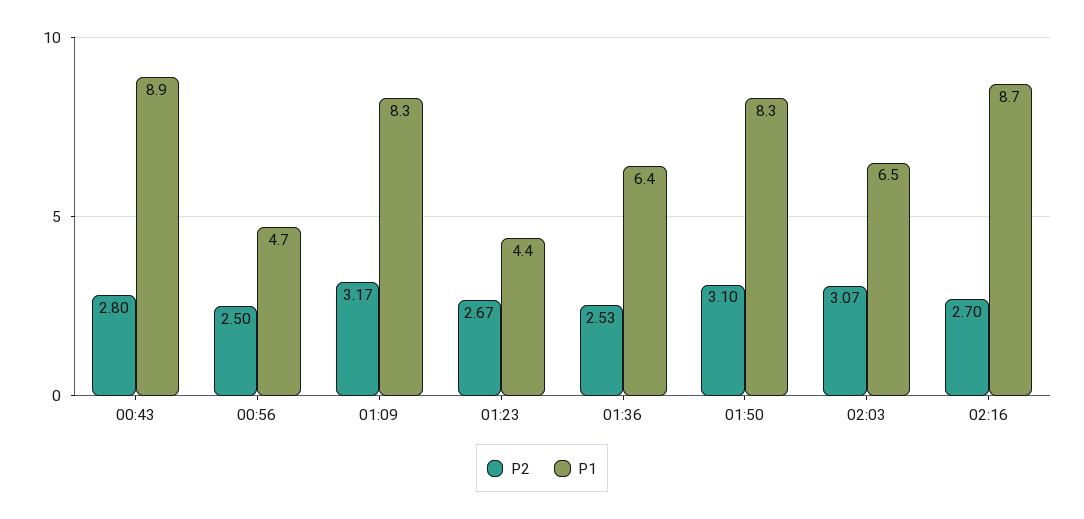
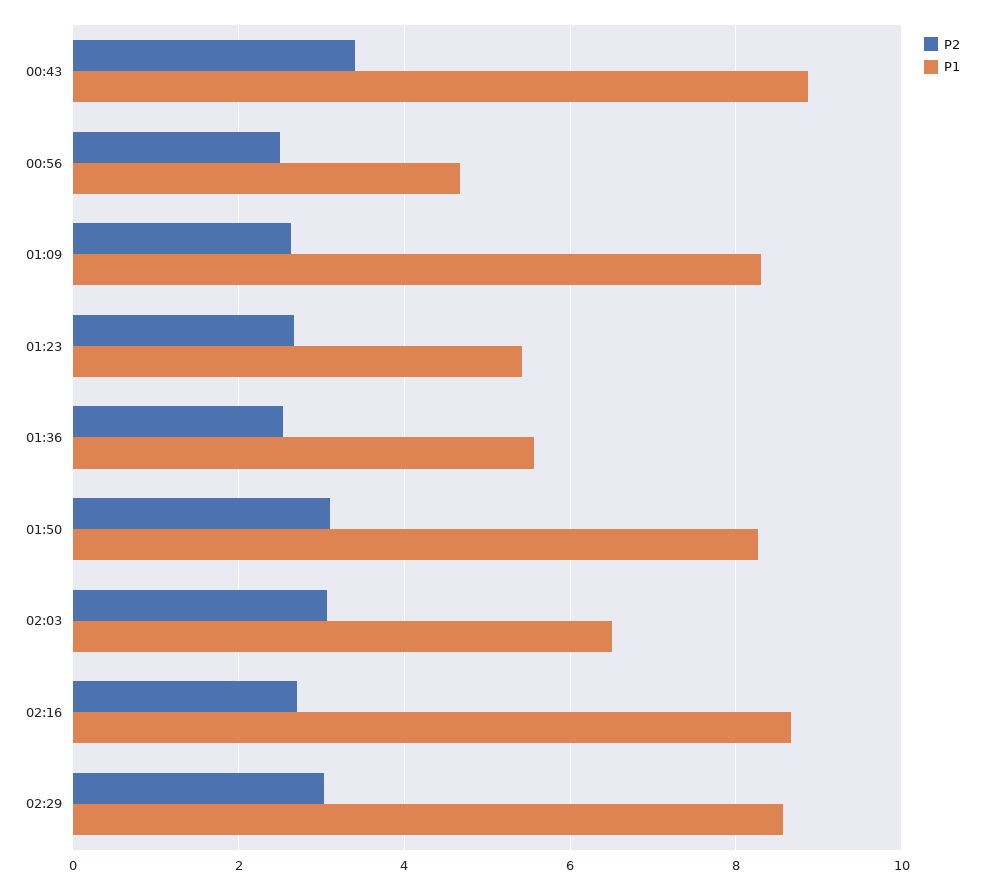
P2, 00:43: 2.8 -> 3.4
P2, 01:09: 3.17 -> 2.6
P1, 01:23: 4.4 -> 5.4
P1, 01:36: 6.4 -> 5.6
P2, 02:29: none -> 3
P1, 02:29: none -> 8.6

